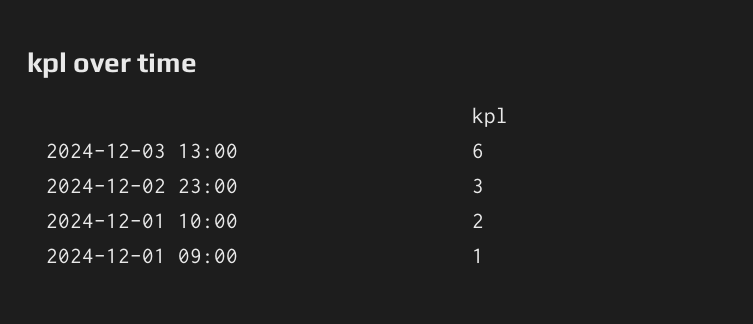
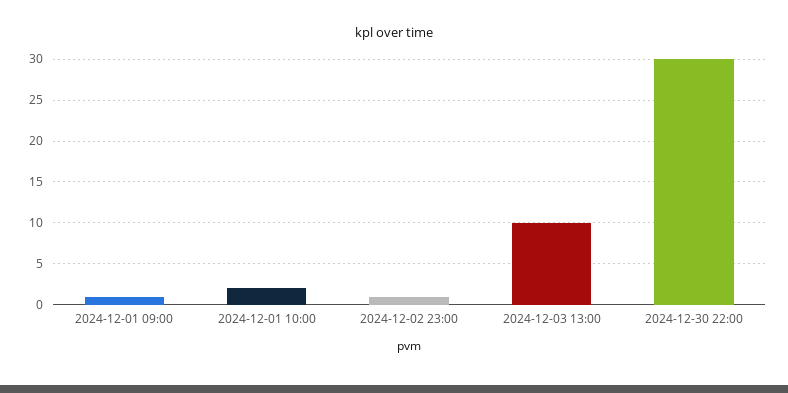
2024-12-03 13:00: 6 -> 10
2024-12-02 23:00: 3 -> 1
2024-12-30 22:00: none -> 30

